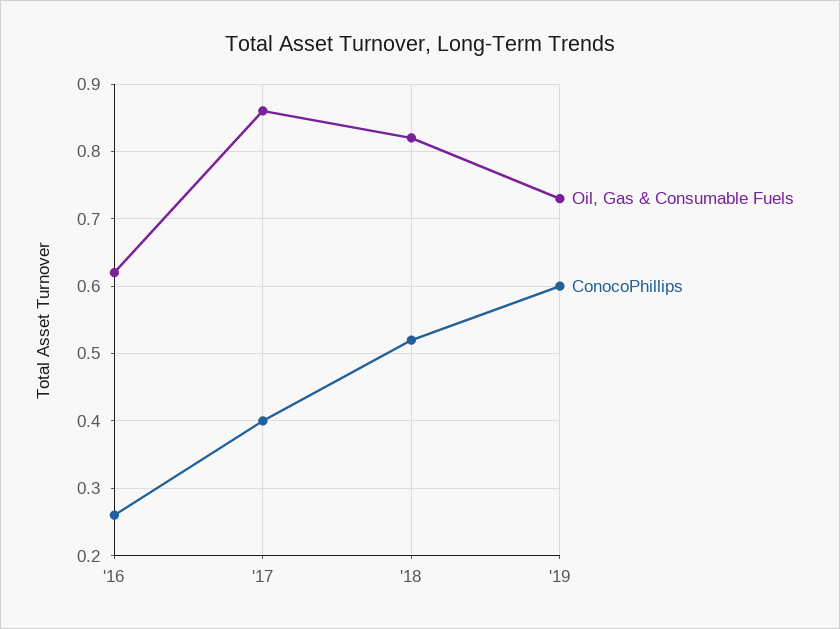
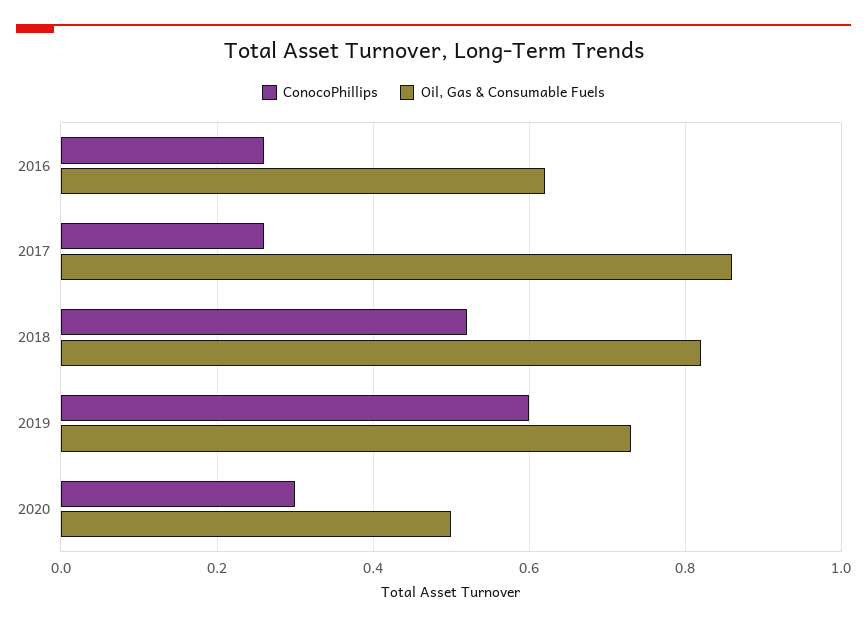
ConocoPhillips, '17: 0.4 -> 0.25
ConocoPhillips, 2020: none -> 0.3
Oil, Gas & Consumable Fuels, 2020: none -> 0.5

